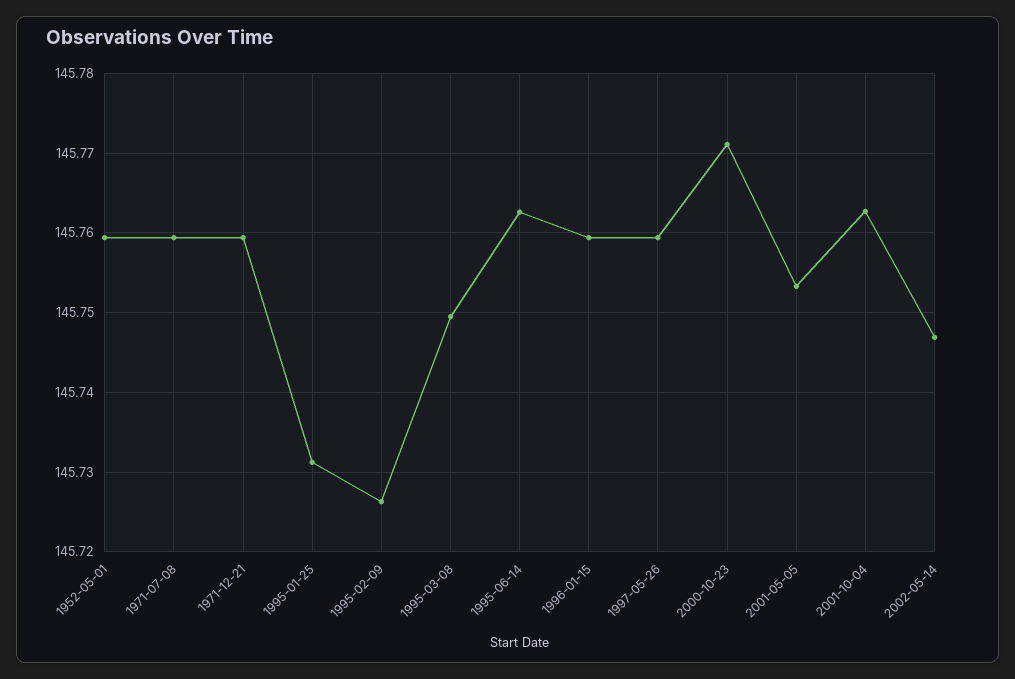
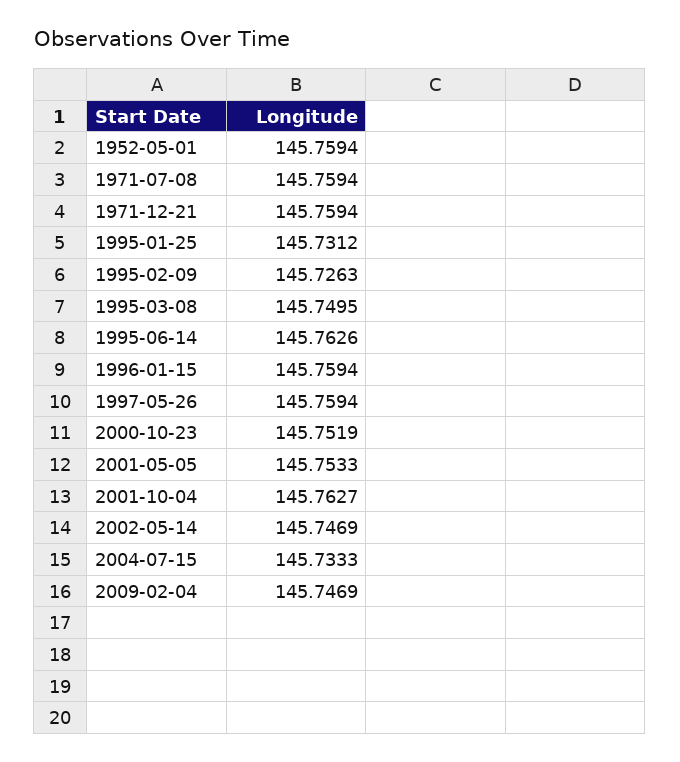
2000-10-23: 145.771 -> 145.7519
2004-07-15: none -> 145.7333
2009-02-04: none -> 145.7469

